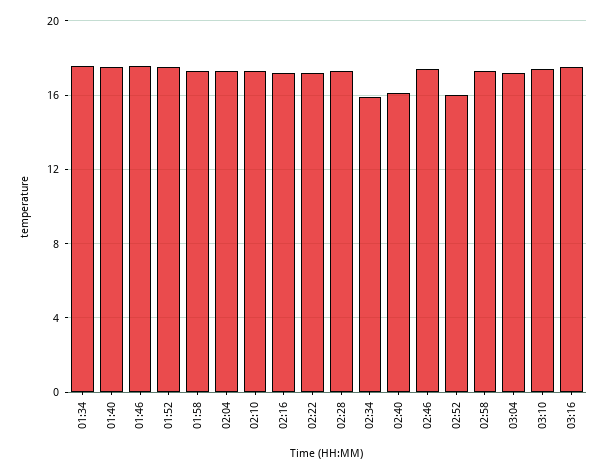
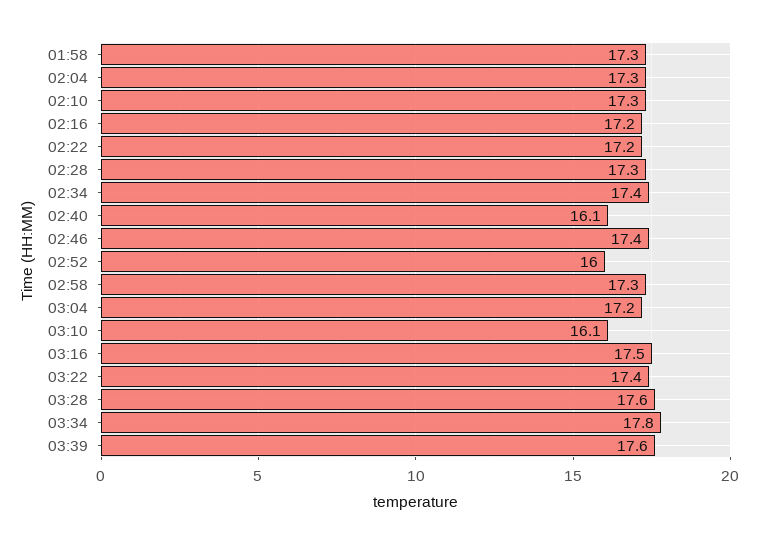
01:34: 17.5 -> none
01:40: 17.5 -> none
01:46: 17.5 -> none
01:52: 17.5 -> none
02:34: 16 -> 17.4
03:10: 17.5 -> 16.1
03:22: none -> 17.4
03:28: none -> 17.6
03:34: none -> 17.8
03:39: none -> 17.6

